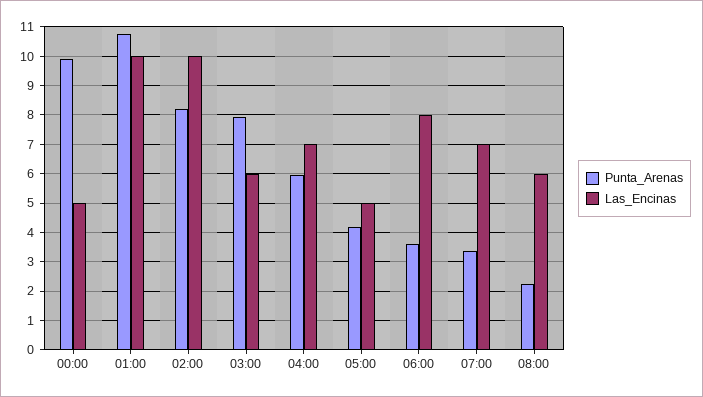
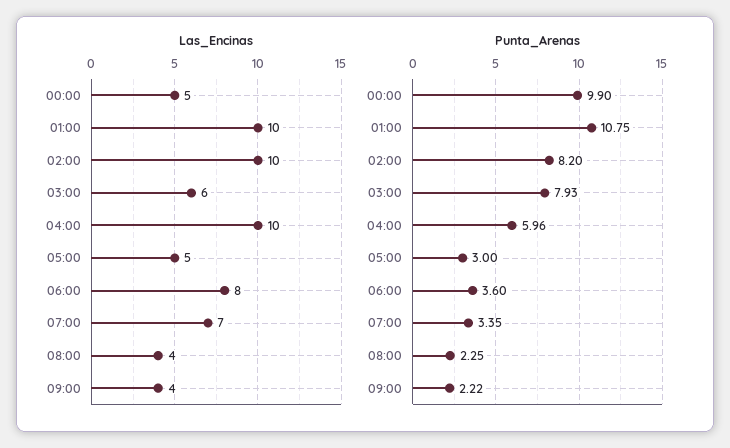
Las_Encinas, 04:00: 7 -> 10
Punta_Arenas, 05:00: 4.25 -> 3
Las_Encinas, 08:00: 6 -> 4
Las_Encinas, 09:00: none -> 4
Punta_Arenas, 09:00: none -> 2.22

